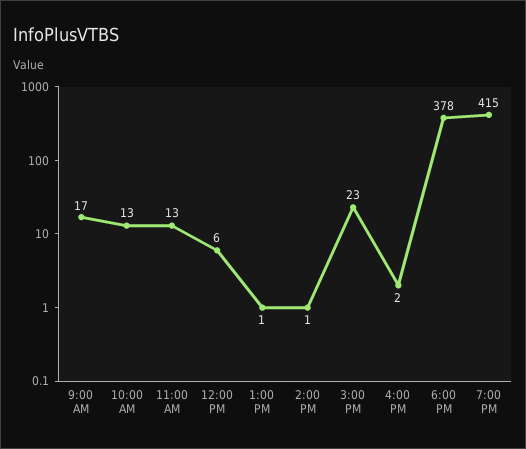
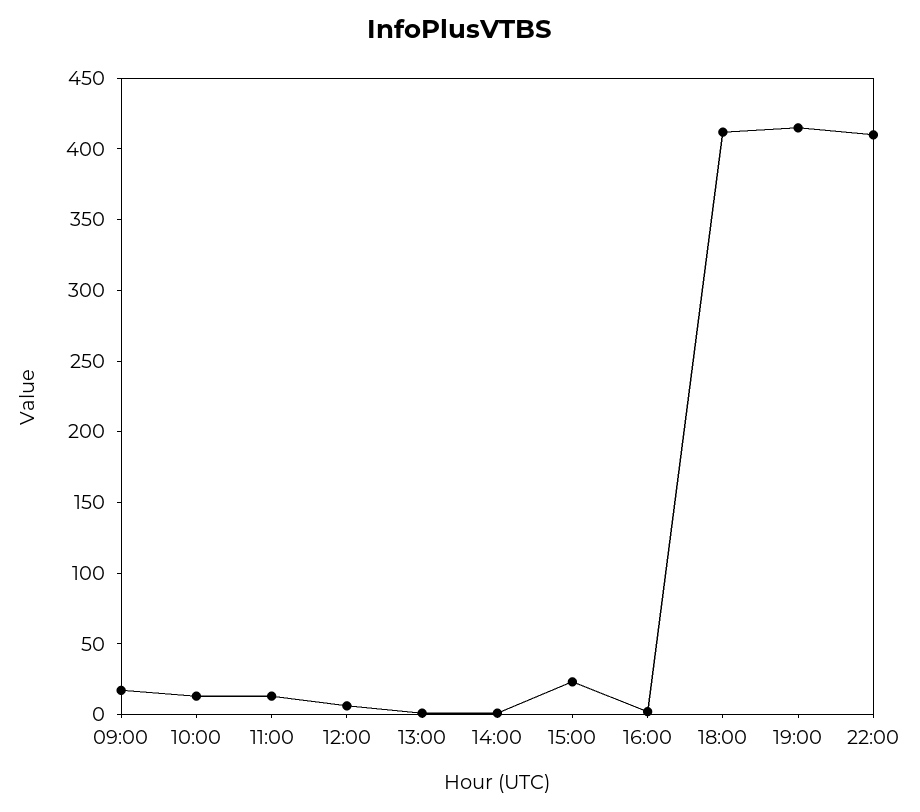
6:00 PM: 378 -> 410
22:00: none -> 410

